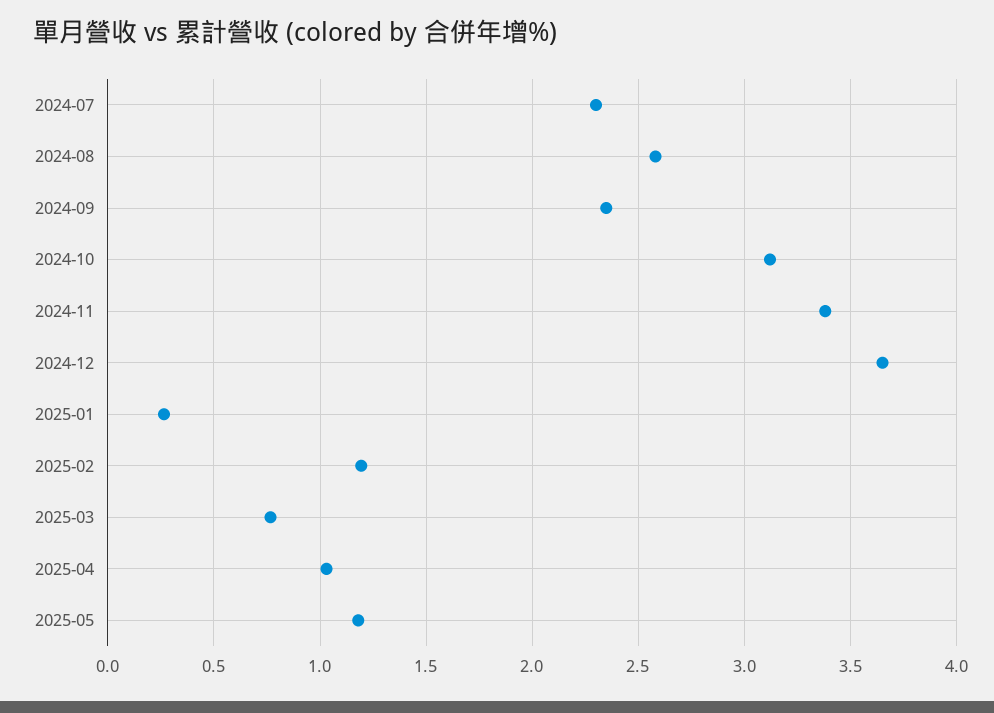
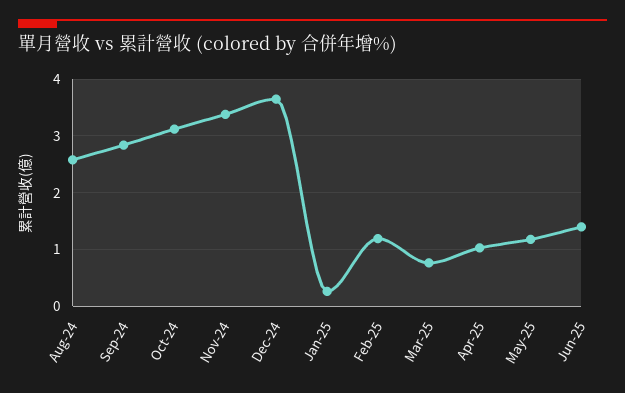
2024-07: 2.3 -> none
2024-09: 2.35 -> 2.8
Jun-25: none -> 1.4

